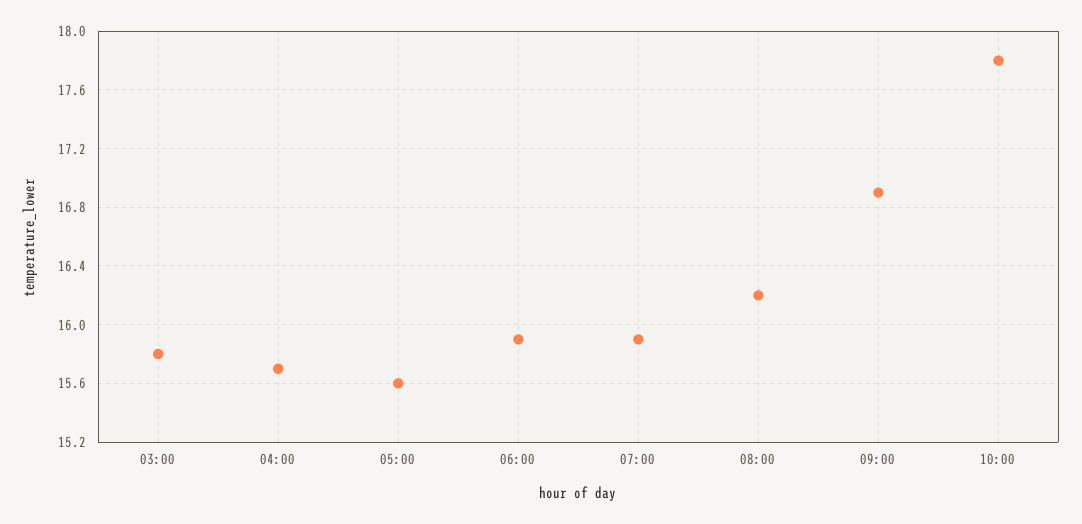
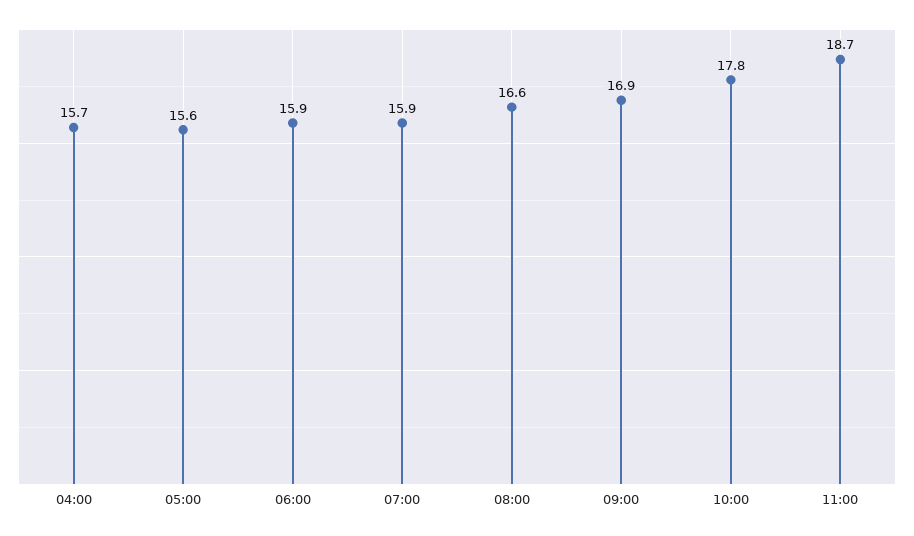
03:00: 15.8 -> none
08:00: 16.2 -> 16.6
11:00: none -> 18.7

